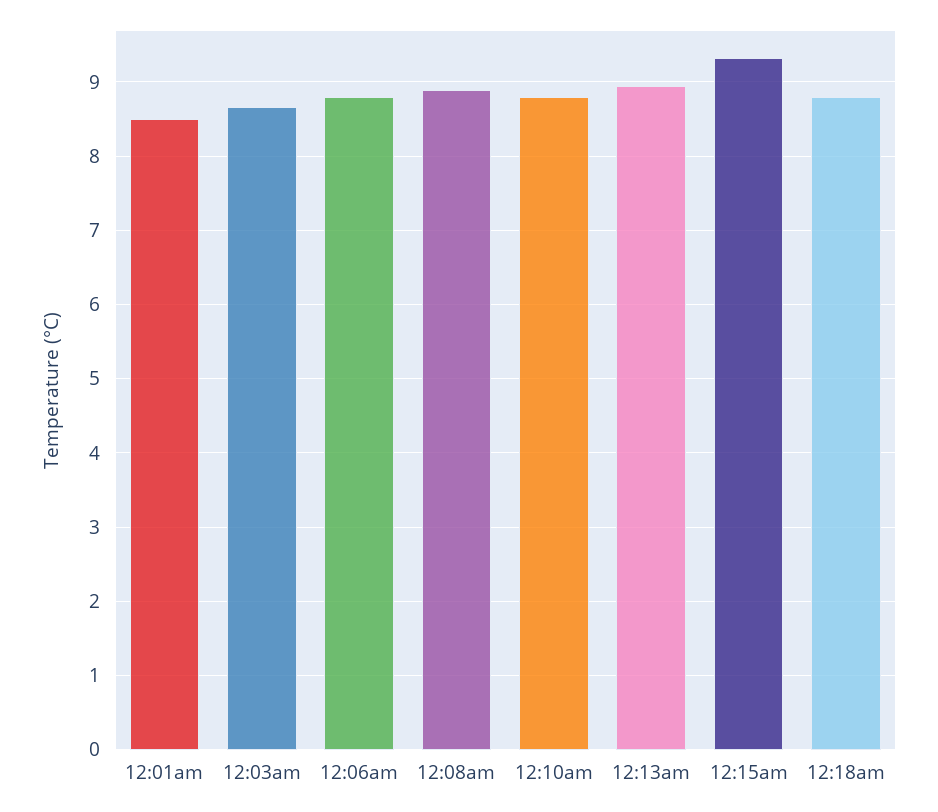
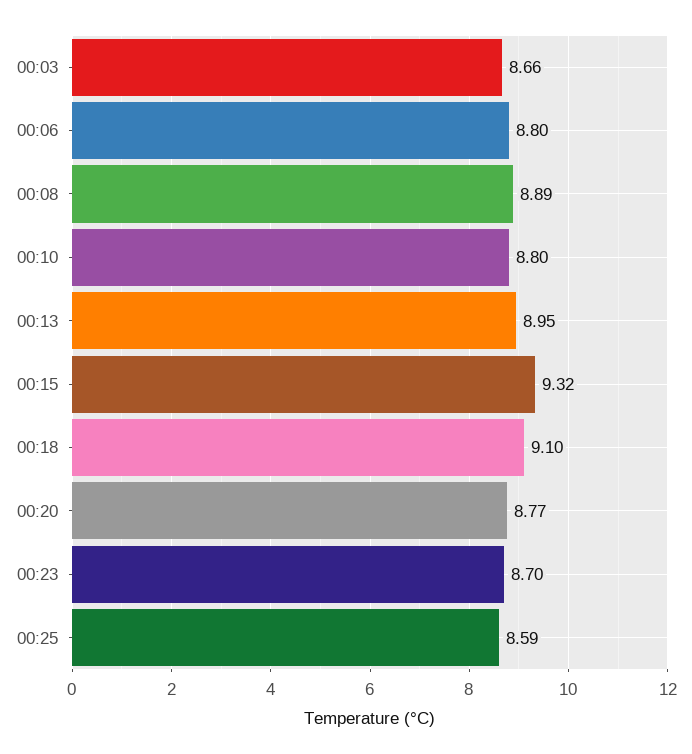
12:01am: 8.5 -> none
12:18am: 8.8 -> 9.1
00:20: none -> 8.77
00:23: none -> 8.7
00:25: none -> 8.59

